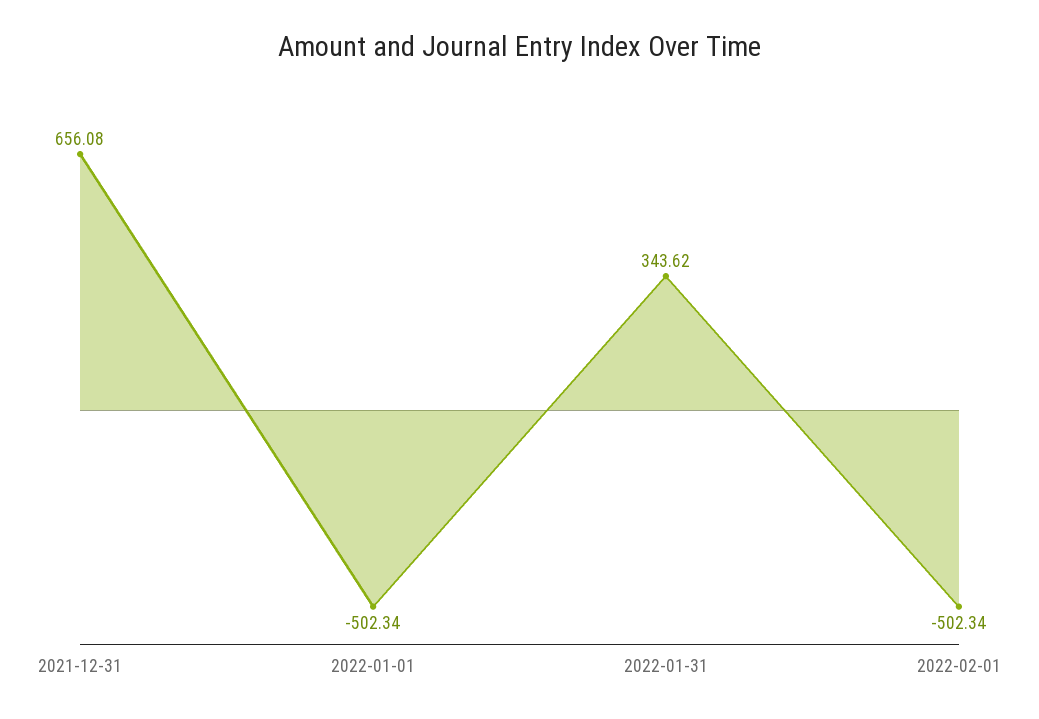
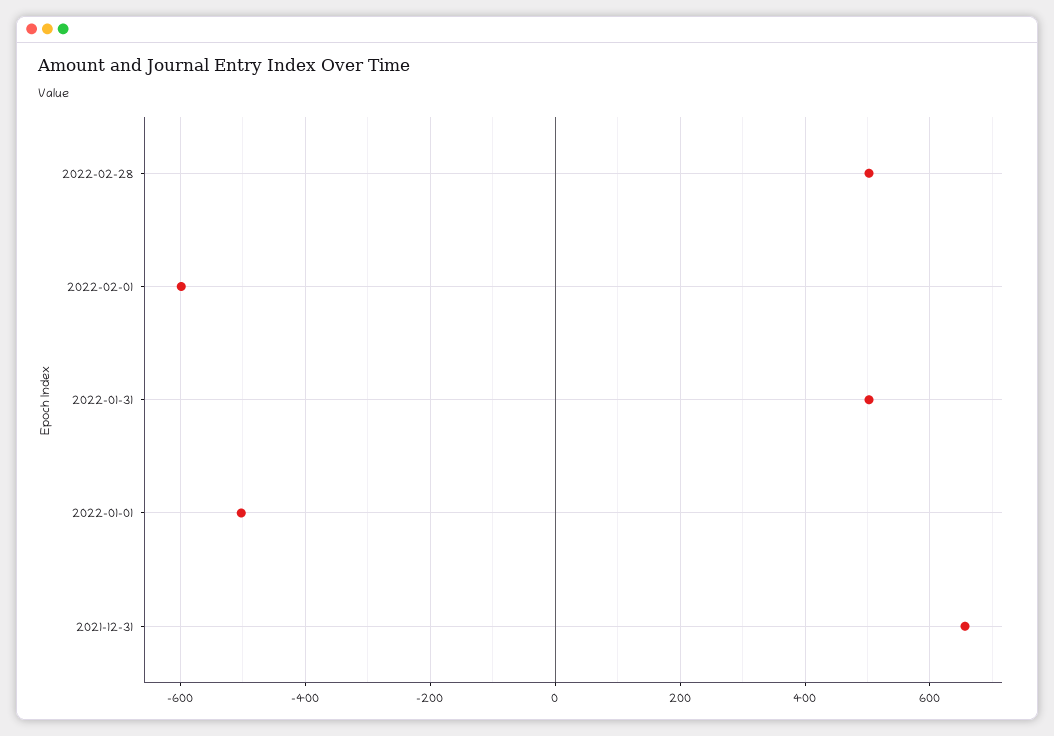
2022-01-31: 343.62 -> 500
2022-02-01: -502.34 -> -600
2022-02-28: none -> 500

